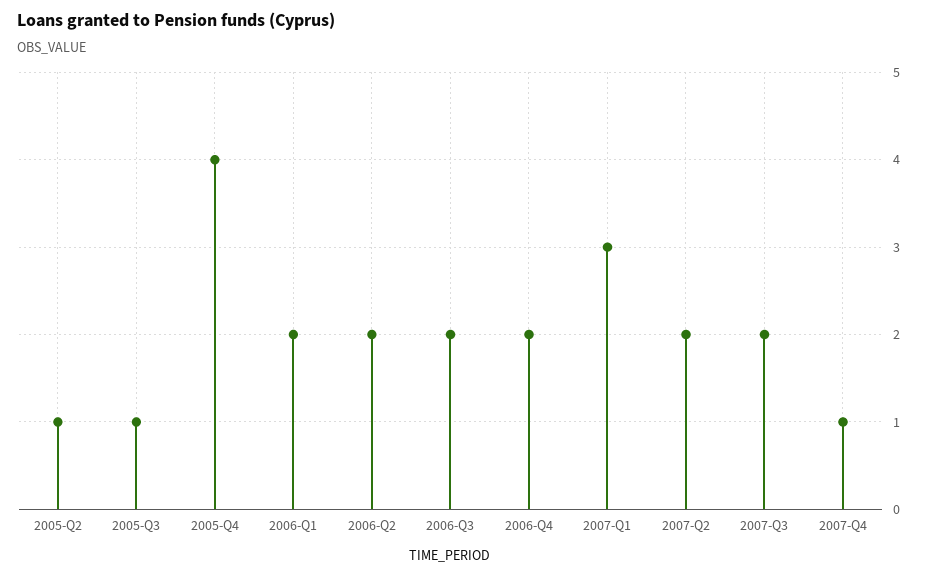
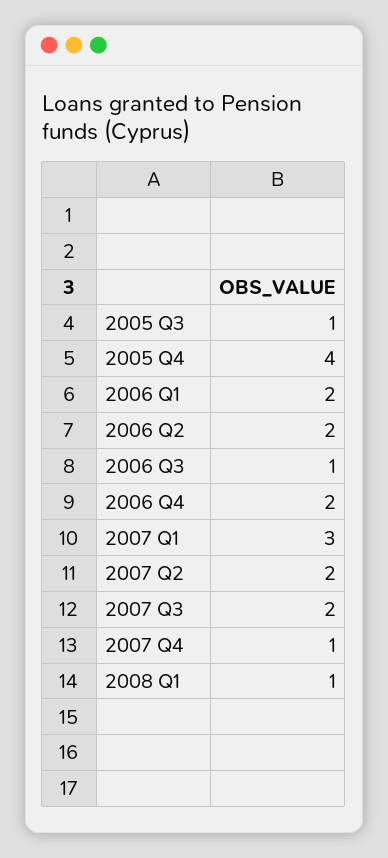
2005-Q2: 1 -> none
2006-Q3: 2 -> 1
2008 Q1: none -> 1

